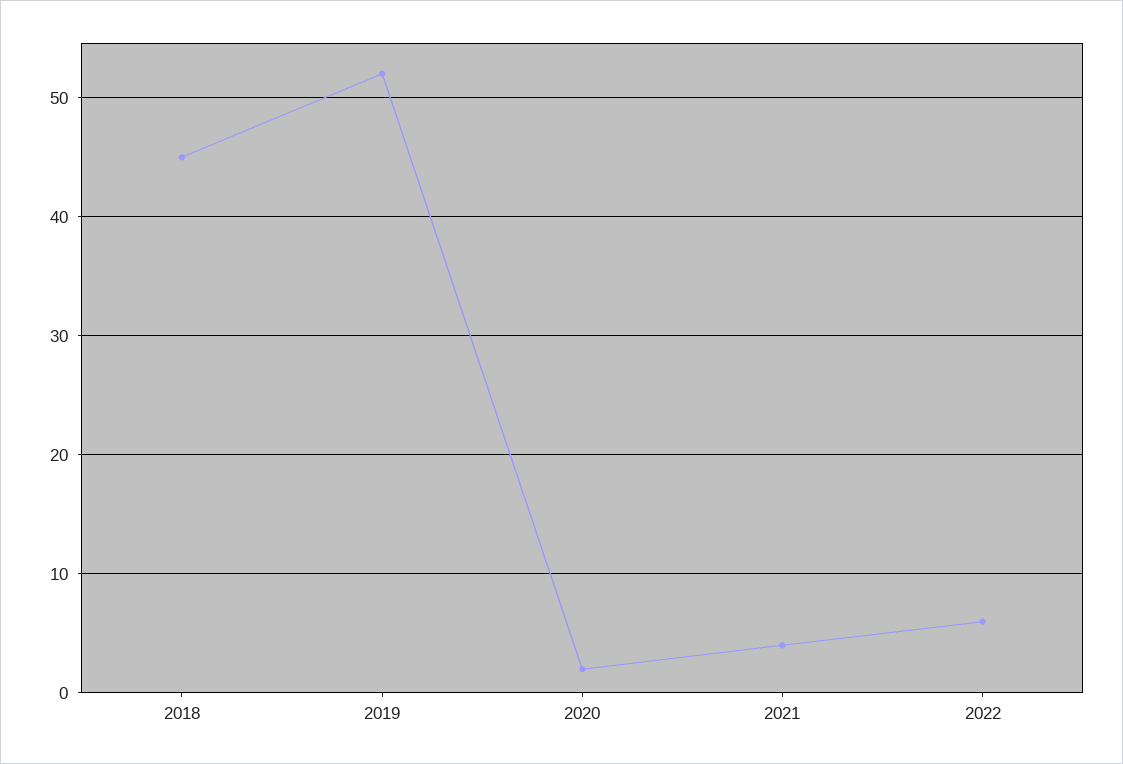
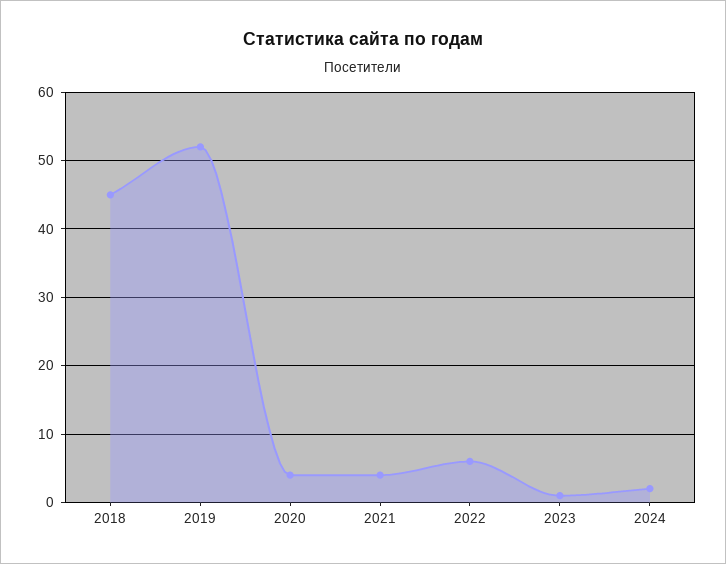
2020: 2 -> 4
2023: none -> 1
2024: none -> 2

